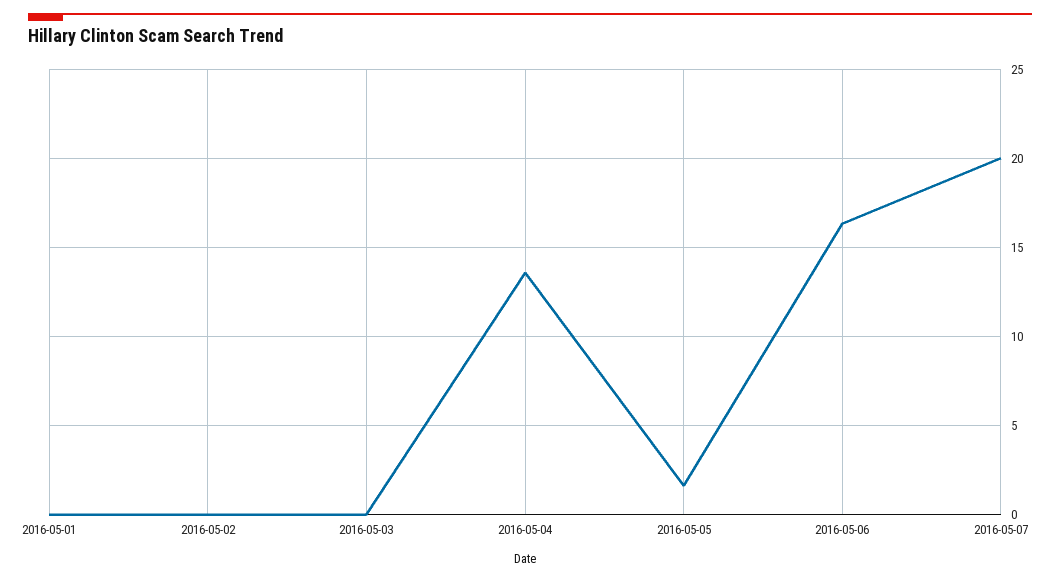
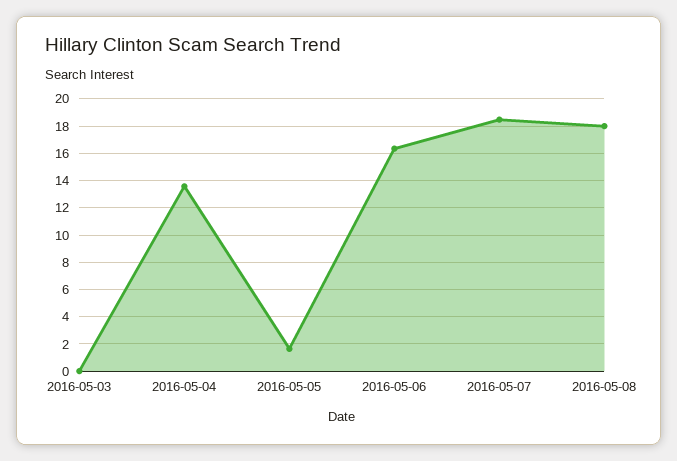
2016-05-01: 0 -> none
2016-05-02: 0 -> none
2016-05-07: 20 -> 18.5
2016-05-08: none -> 18

